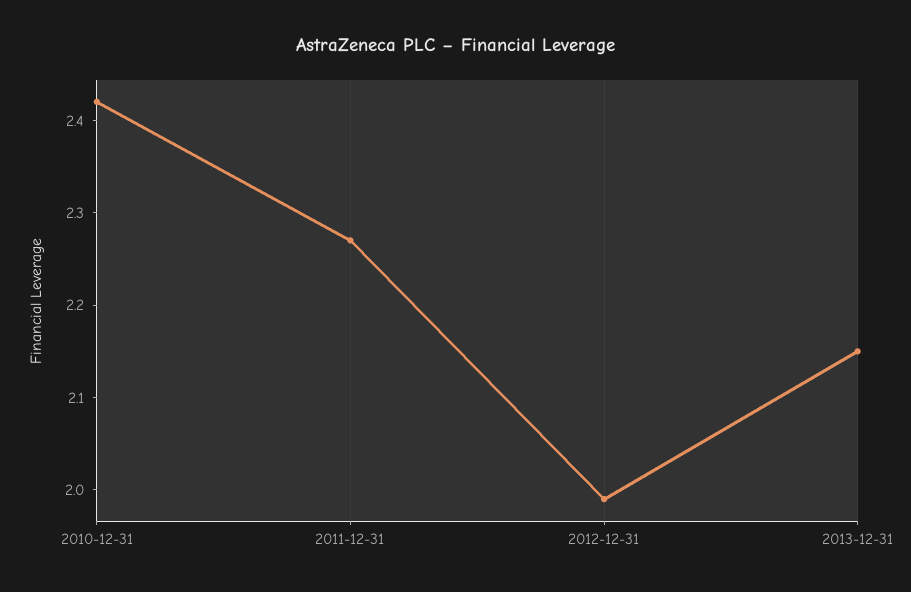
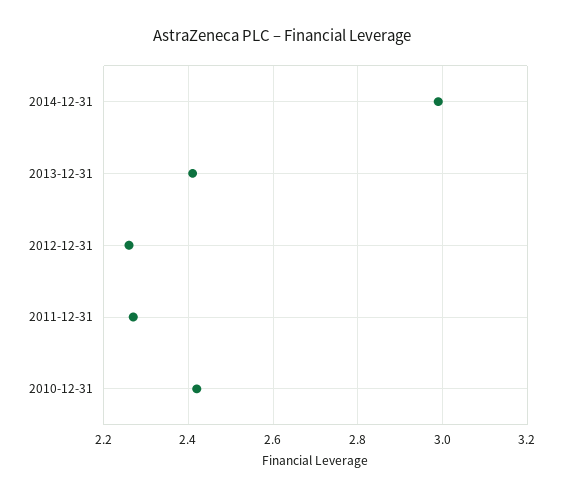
2012-12-31: 1.99 -> 2.25
2013-12-31: 2.15 -> 2.4
2014-12-31: none -> 3

